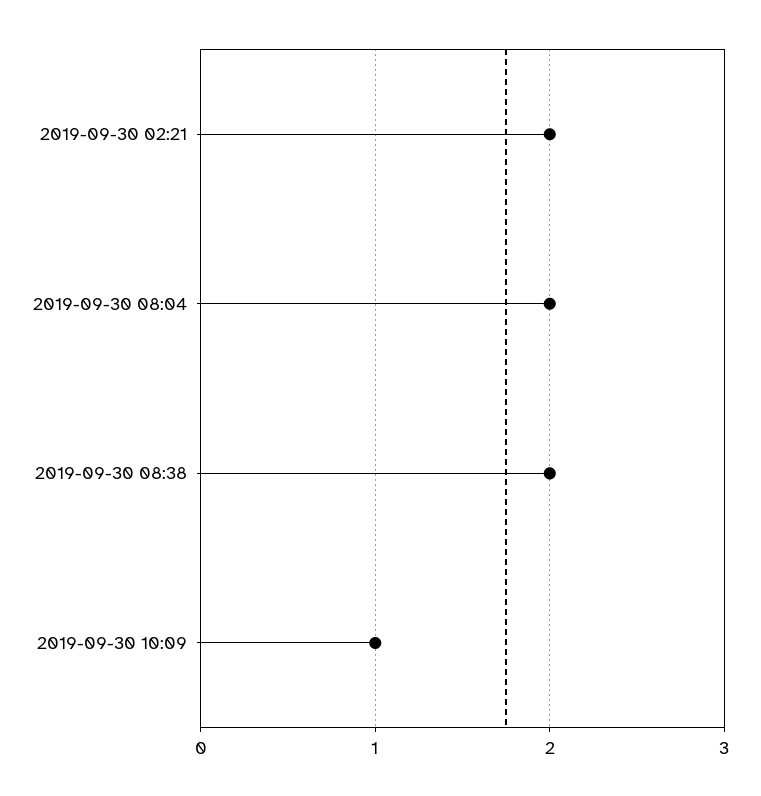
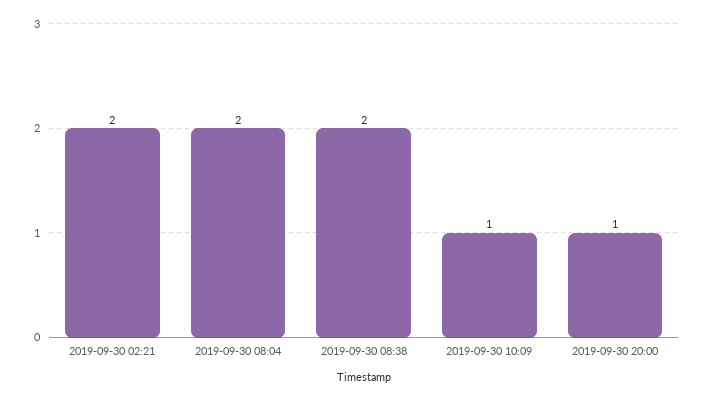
2019-09-30 20:00: none -> 1

